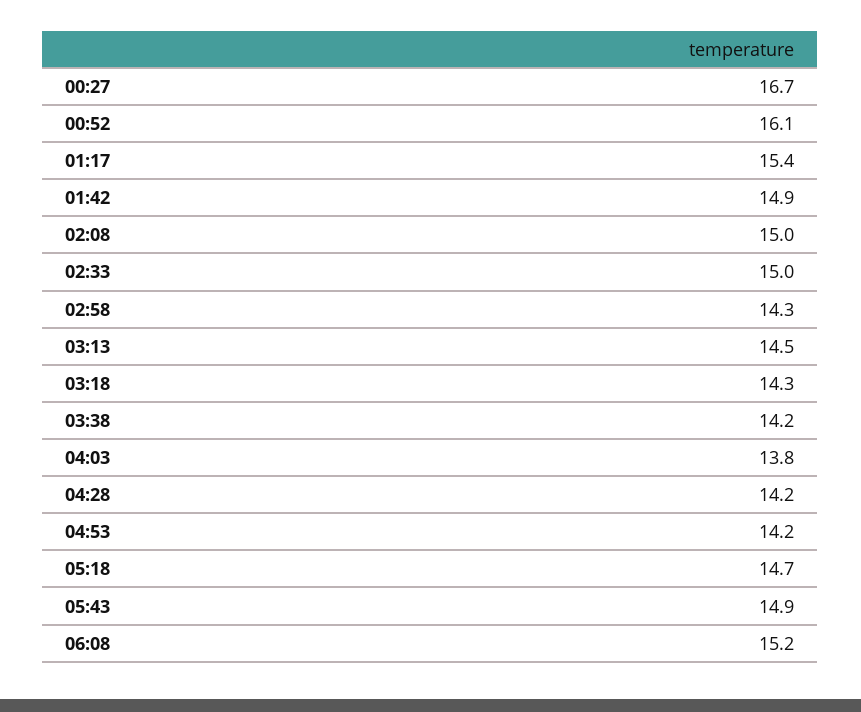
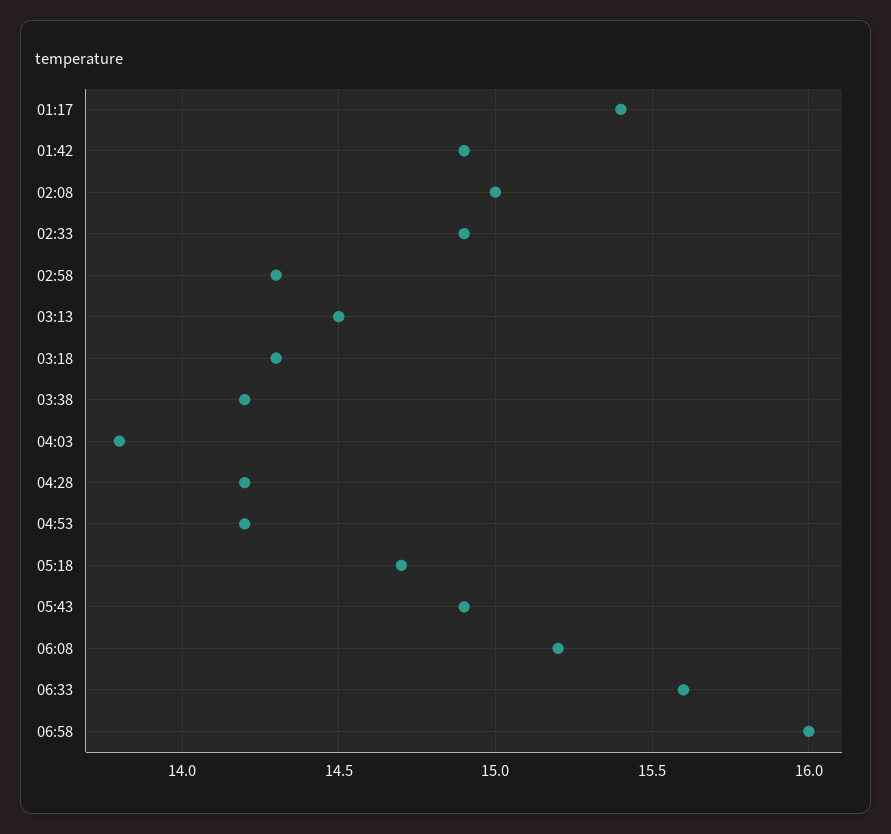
00:27: 16.7 -> none
00:52: 16.1 -> none
02:33: 15 -> 14.9
06:33: none -> 15.6
06:58: none -> 16

